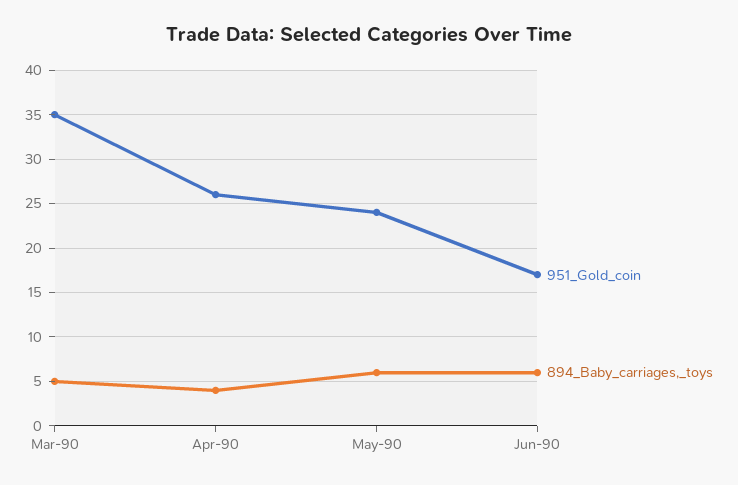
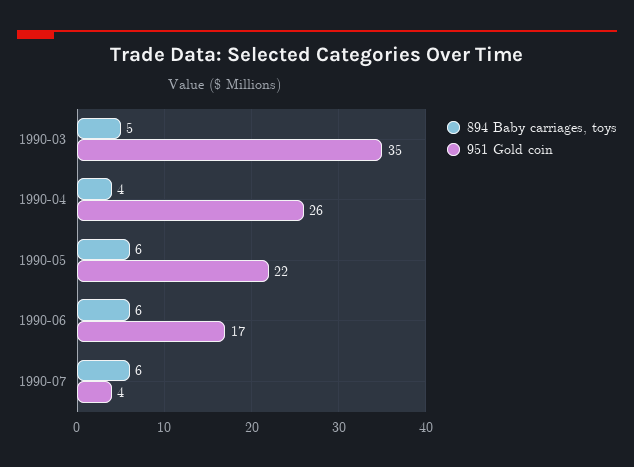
951_Gold_coin, May-90: 24 -> 22
894_Baby_carriages,_toys, 1990-07: none -> 6
951_Gold_coin, 1990-07: none -> 4

